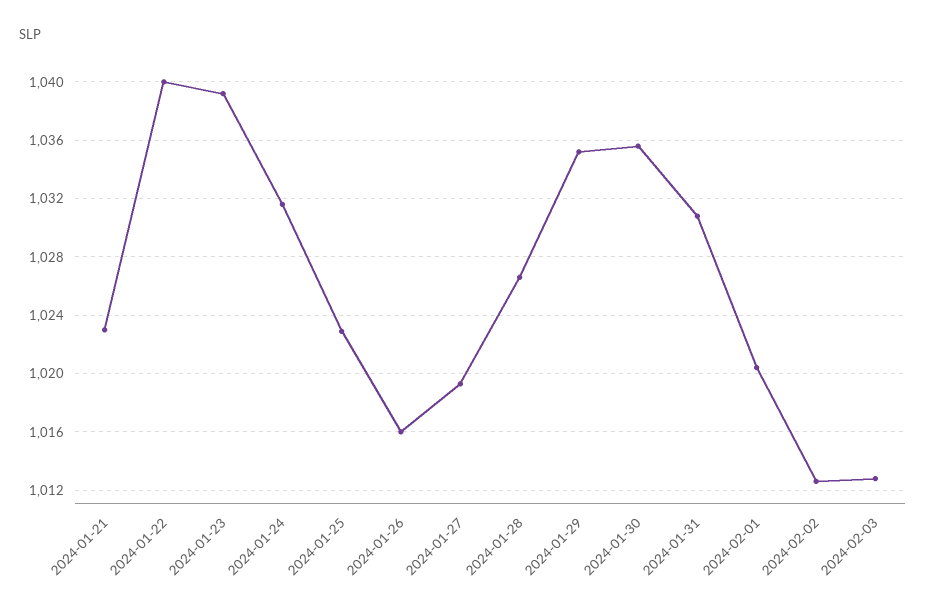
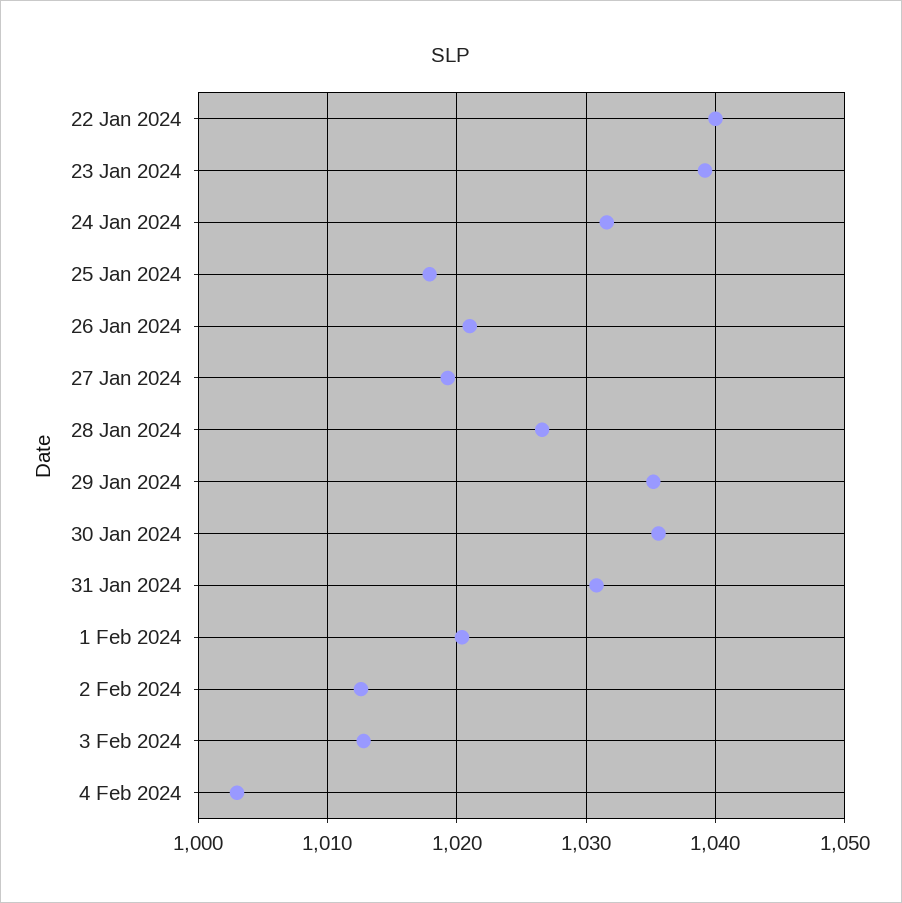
2024-01-21: 1023 -> none
2024-01-25: 1023 -> 1018
2024-01-26: 1016 -> 1021
4 Feb 2024: none -> 1003

